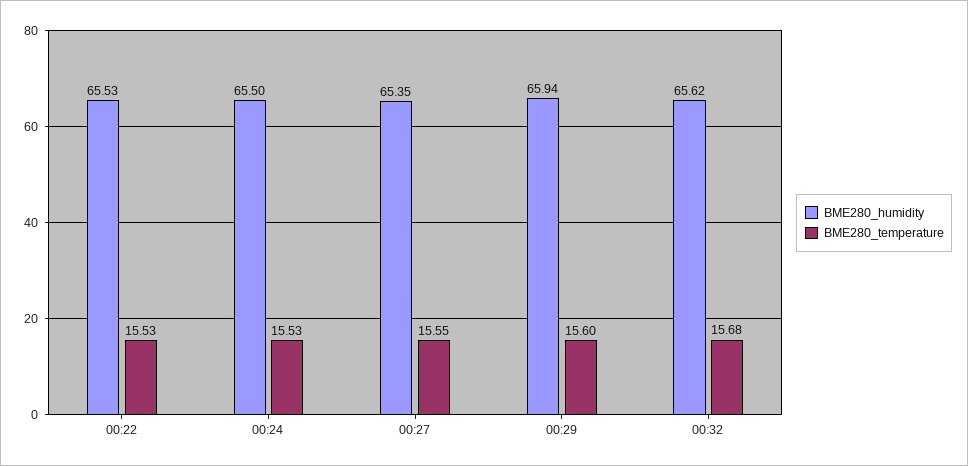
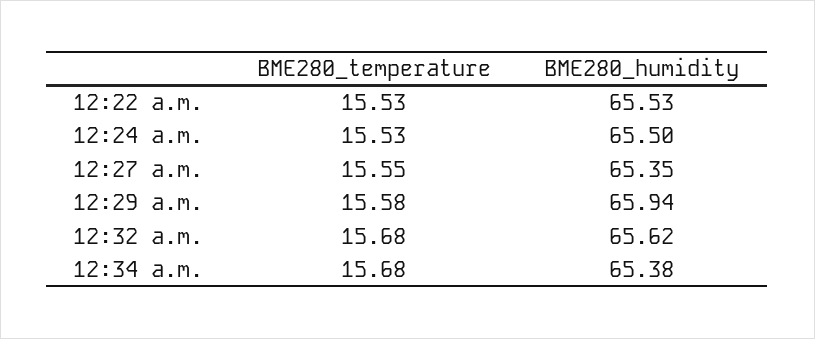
BME280_temperature, 00:29: 15.6 -> 15.58
BME280_temperature, 12:34 a.m.: none -> 15.68
BME280_humidity, 12:34 a.m.: none -> 65.38

